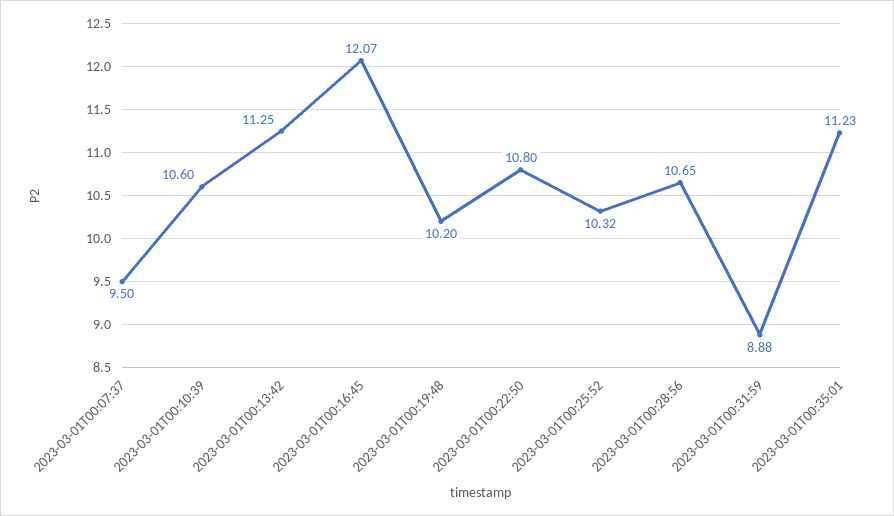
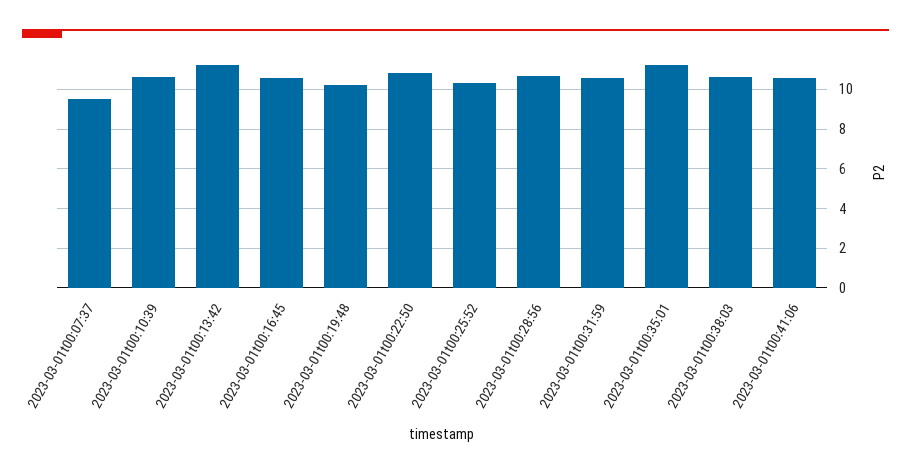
2023-03-01T00:16:45: 12.07 -> 10.5
2023-03-01T00:31:59: 8.88 -> 10.5
2023-03-01t00:38:03: none -> 10.5
2023-03-01t00:41:06: none -> 10.5

